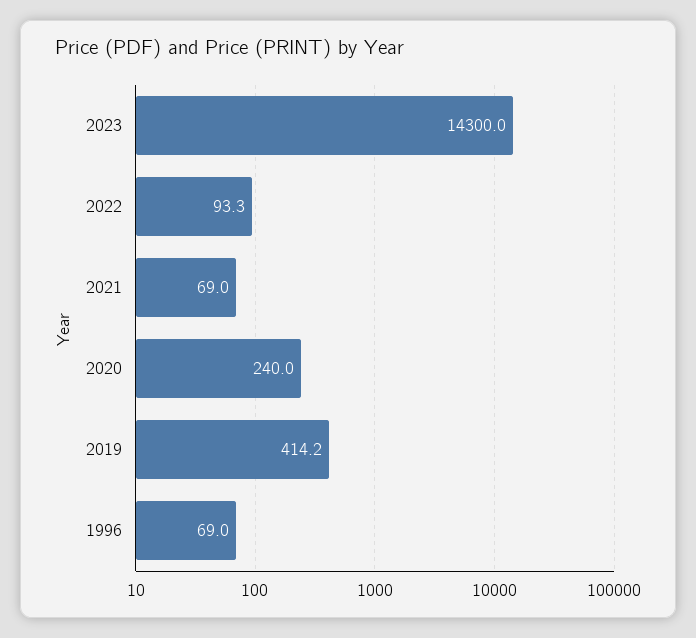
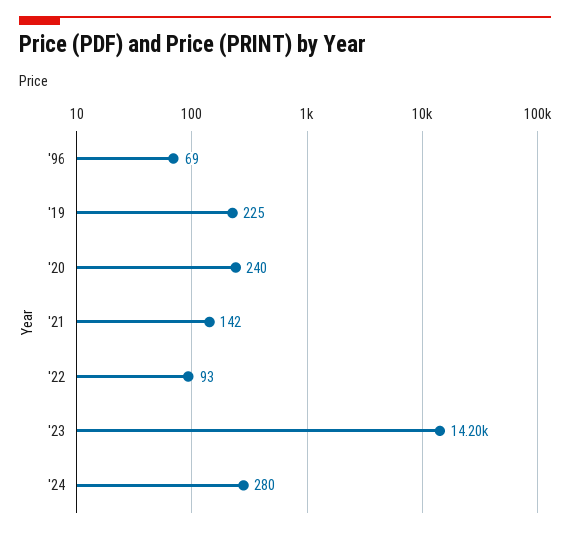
2023: 14300 -> 14200
2021: 69 -> 142
2019: 414.2 -> 225
'24: none -> 280

